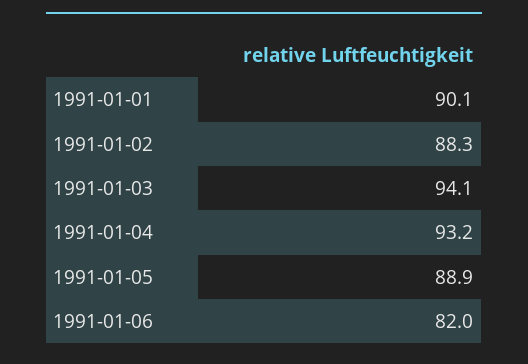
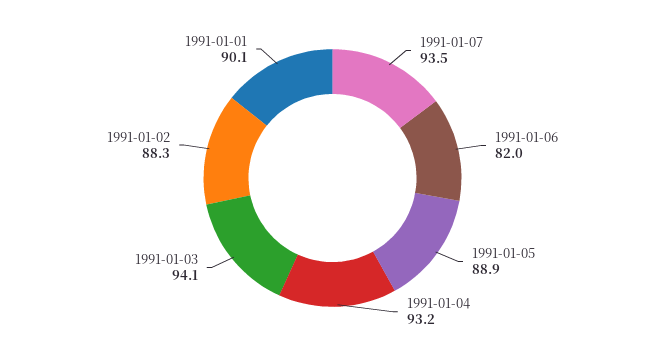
1991-01-07: none -> 93.5

